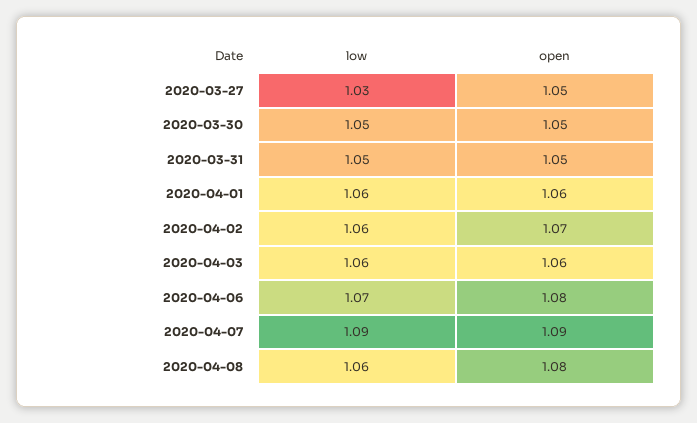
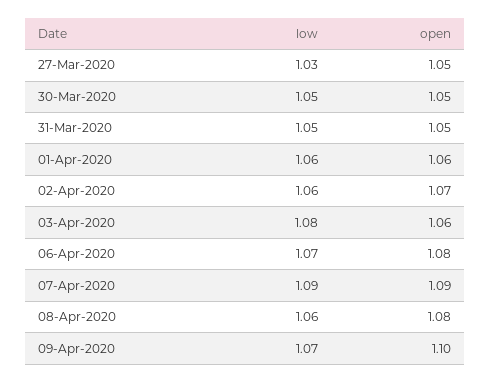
low, 2020-04-03: 1.06 -> 1.08
low, 09-Apr-2020: none -> 1.07
open, 09-Apr-2020: none -> 1.1

